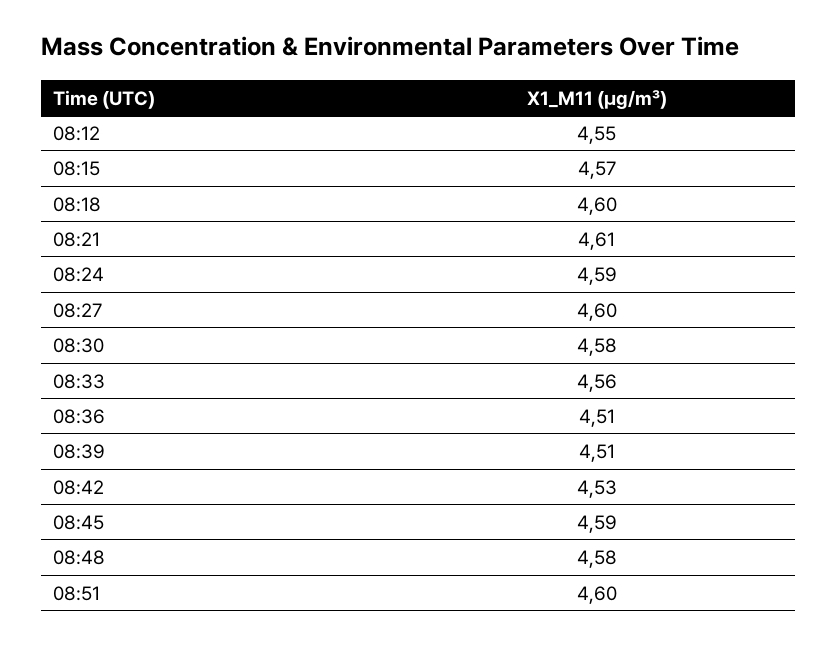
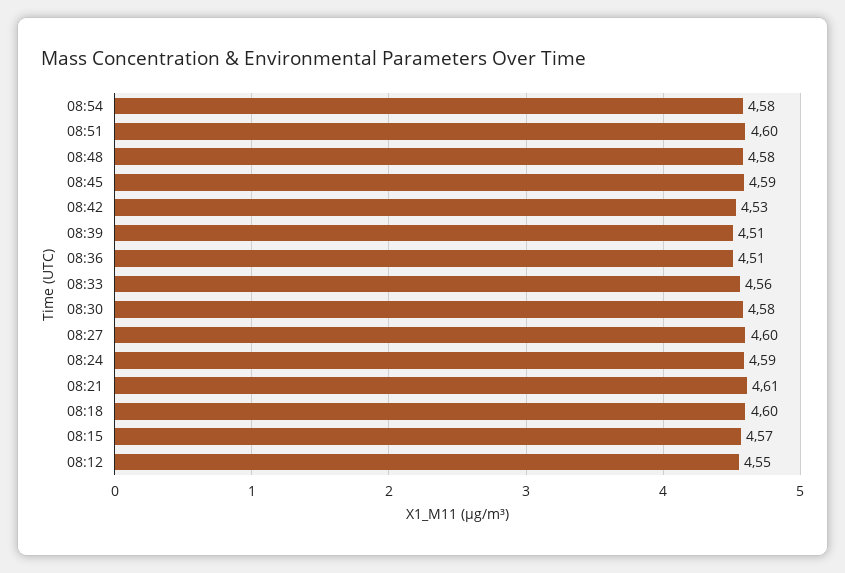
08:54: none -> 4.58

